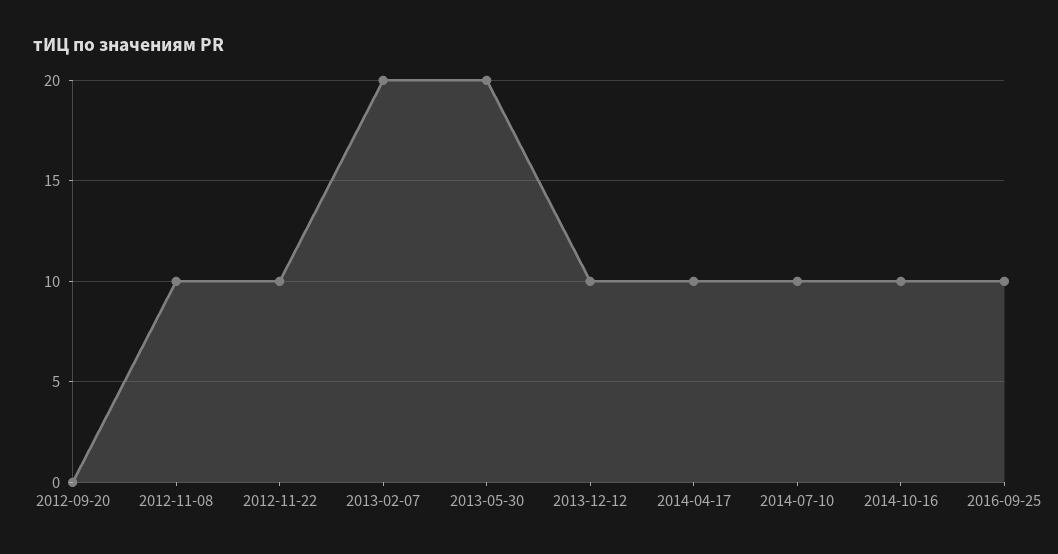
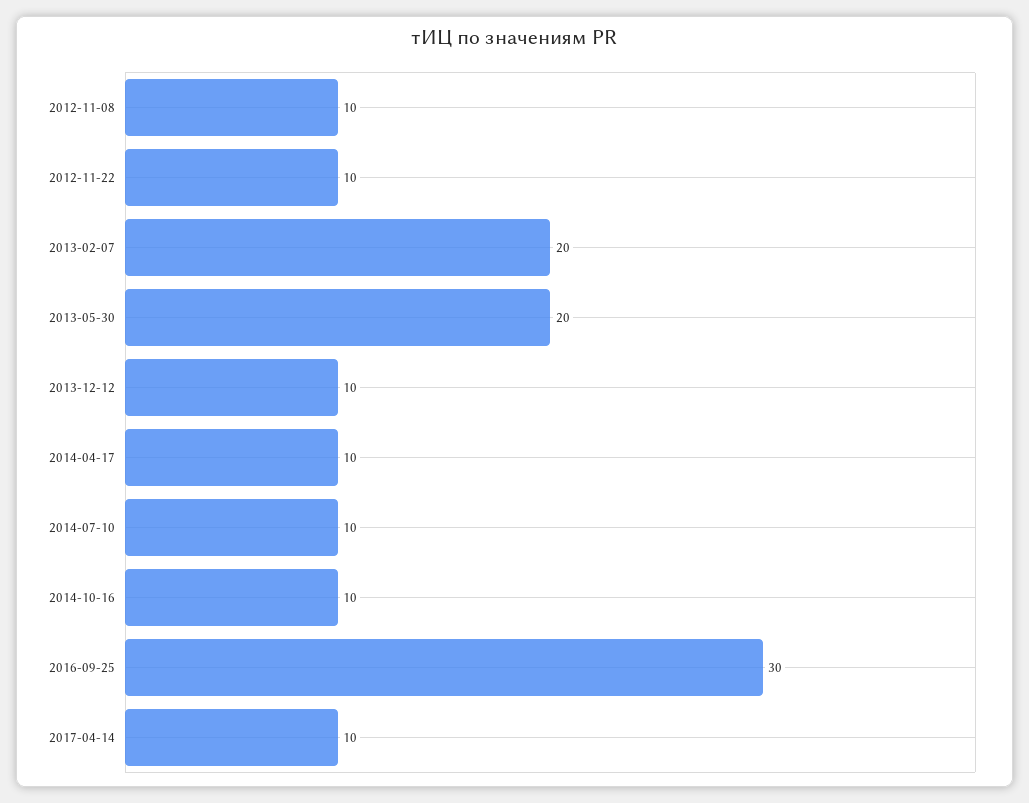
2012-09-20: 0 -> none
2016-09-25: 10 -> 30
2017-04-14: none -> 10

